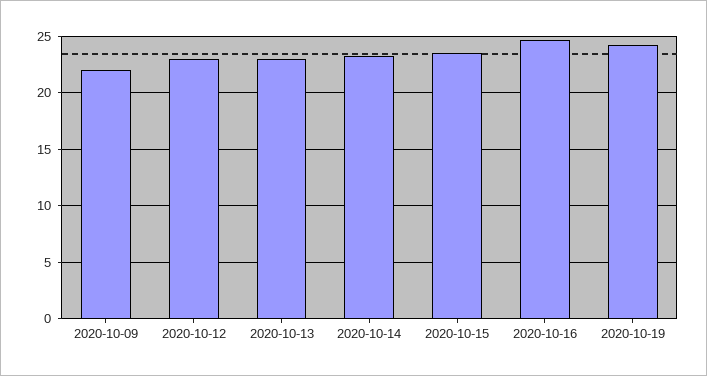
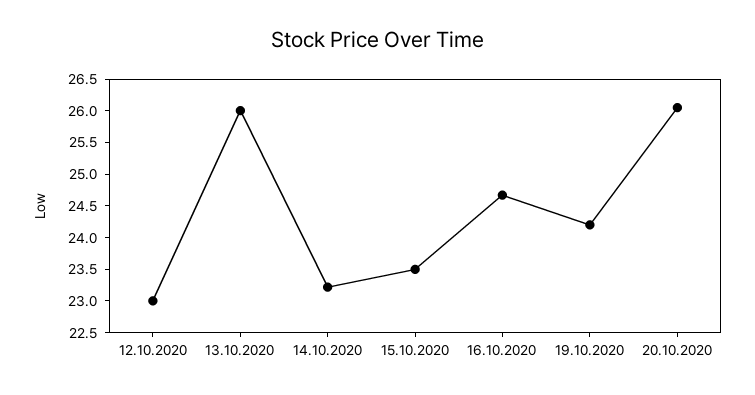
2020-10-09: 22 -> none
2020-10-13: 23 -> 26
20.10.2020: none -> 26

